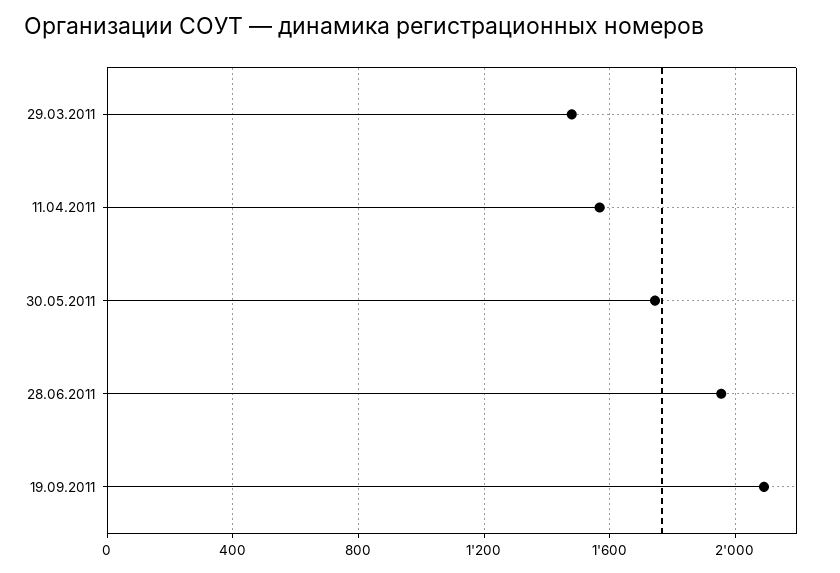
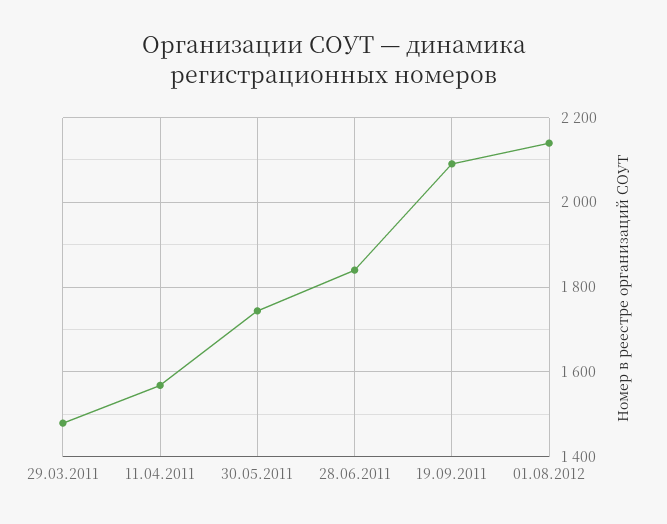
28.06.2011: 1950 -> 1840
01.08.2012: none -> 2140

